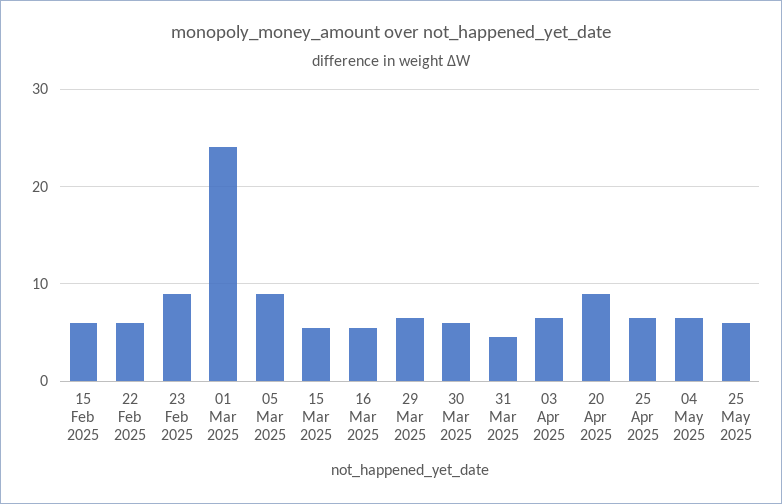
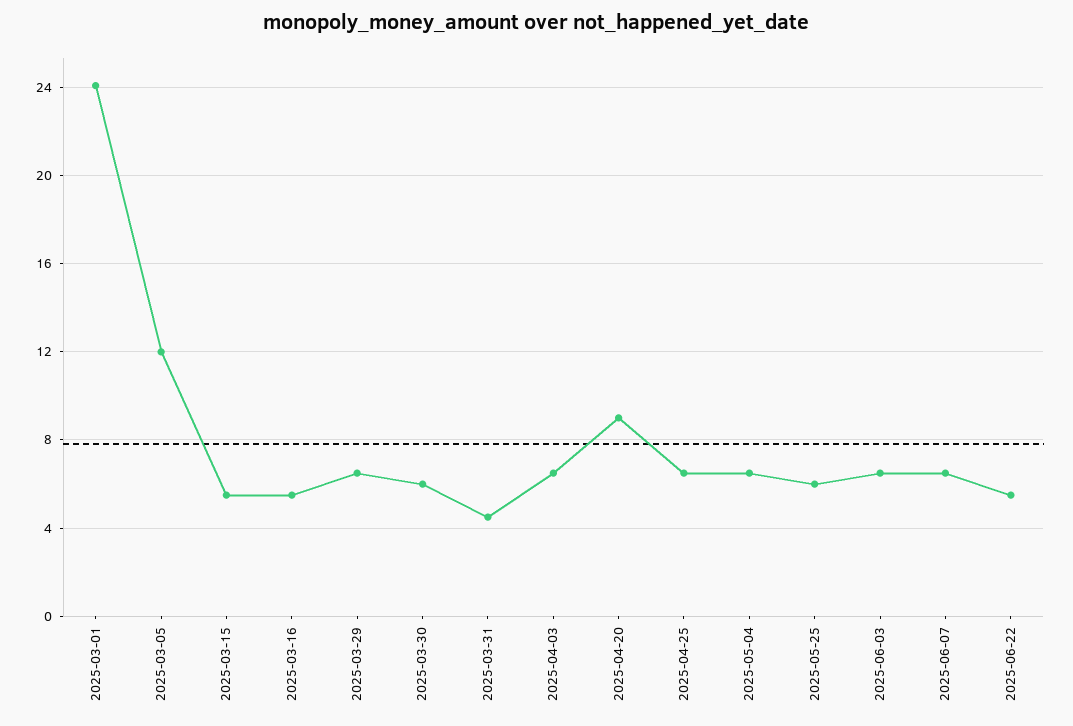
15 Feb 2025: 6 -> none
22 Feb 2025: 6 -> none
23 Feb 2025: 9 -> none
05 Mar 2025: 9 -> 12
2025-06-03: none -> 6.5
2025-06-07: none -> 6.5
2025-06-22: none -> 5.5

